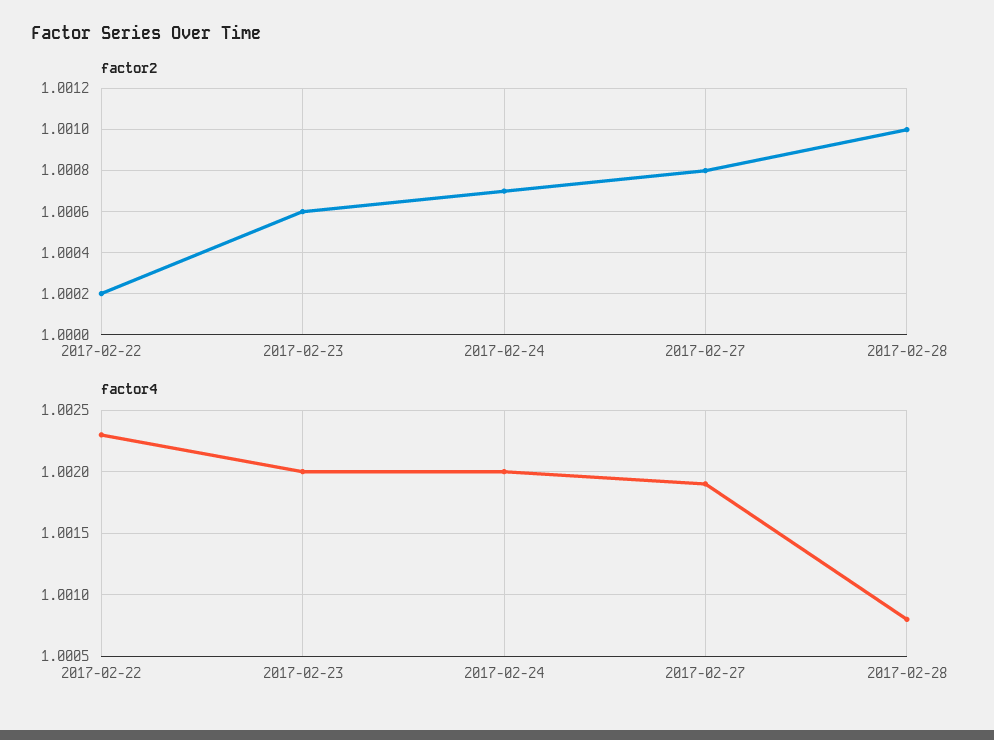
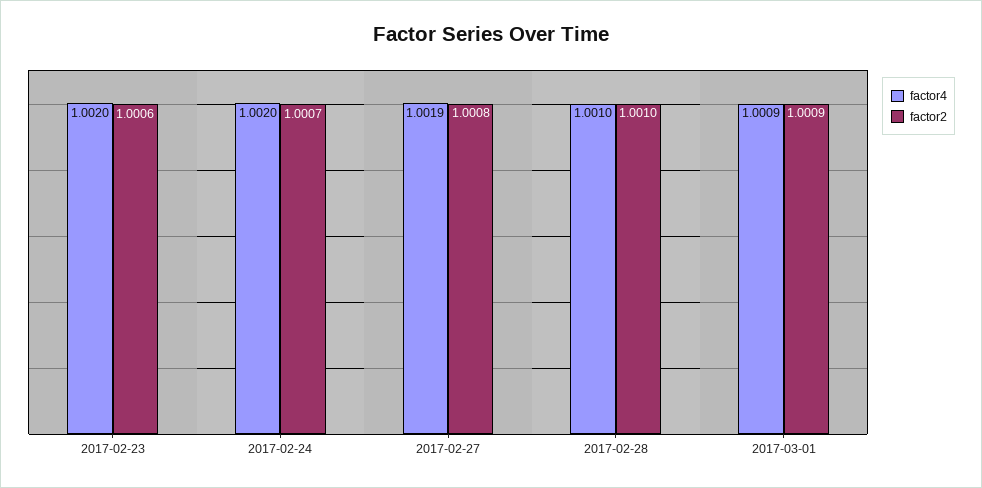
factor2, 2017-02-22: 1.0002 -> none
factor4, 2017-02-22: 1.0023 -> none
factor4, 2017-02-28: 1.0008 -> 1.001
factor4, 2017-03-01: none -> 1.0009
factor2, 2017-03-01: none -> 1.0009

